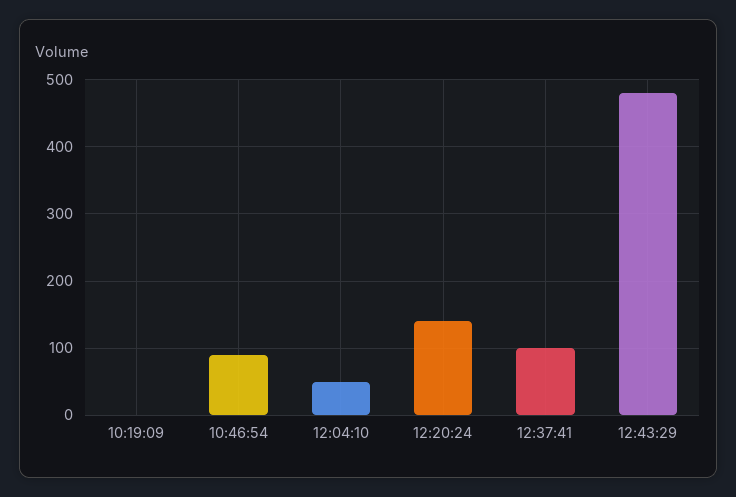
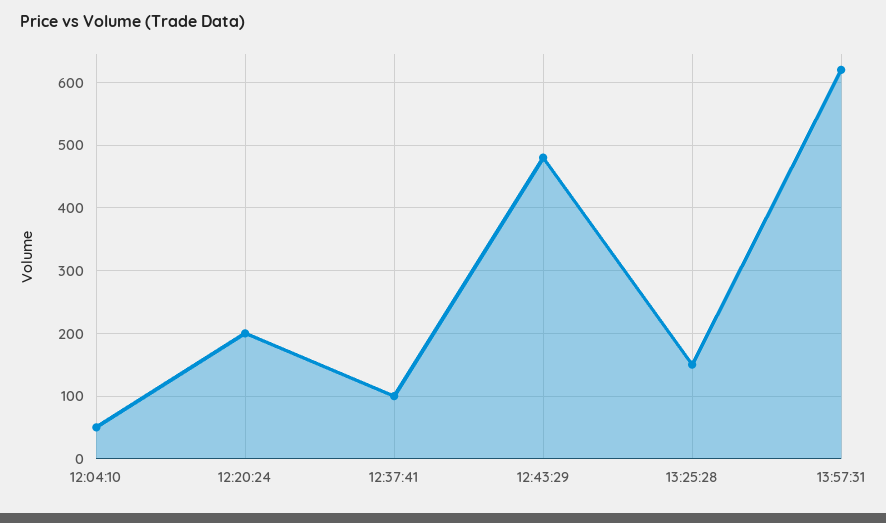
10:19:09: 0 -> none
10:46:54: 90 -> none
12:20:24: 140 -> 200
13:25:28: none -> 150
13:57:31: none -> 620

